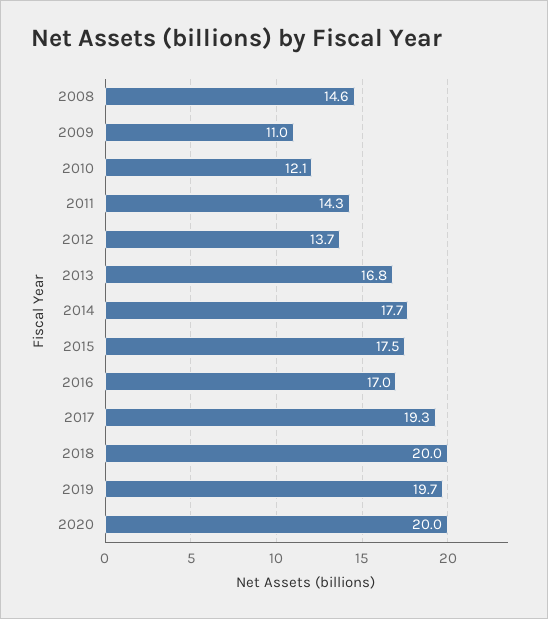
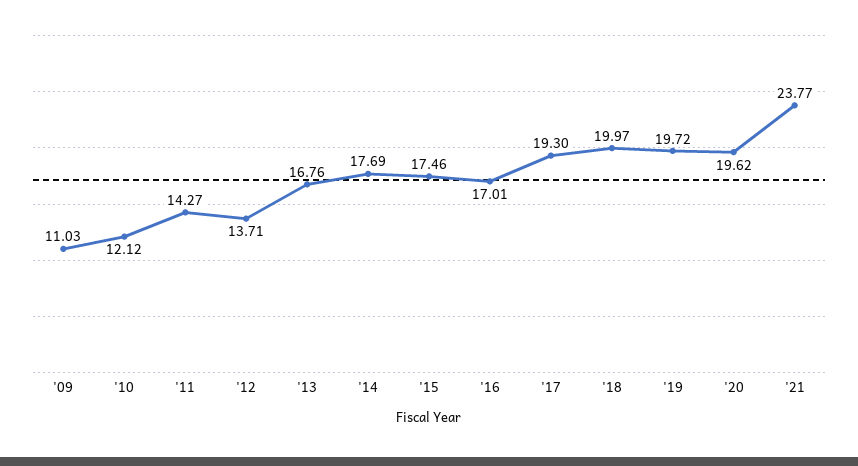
2008: 14.6 -> none
2020: 20 -> 19.62
'21: none -> 23.77

